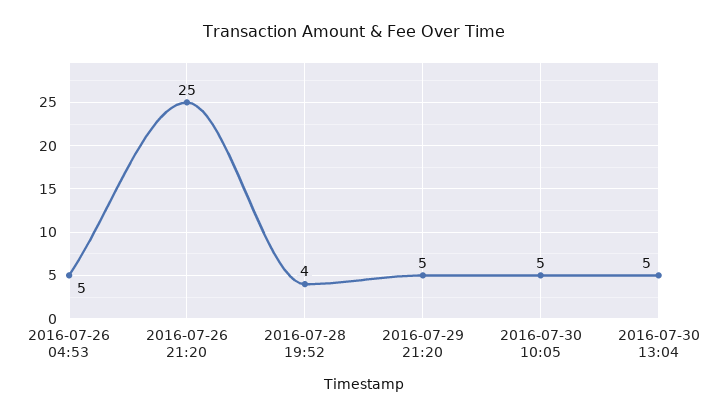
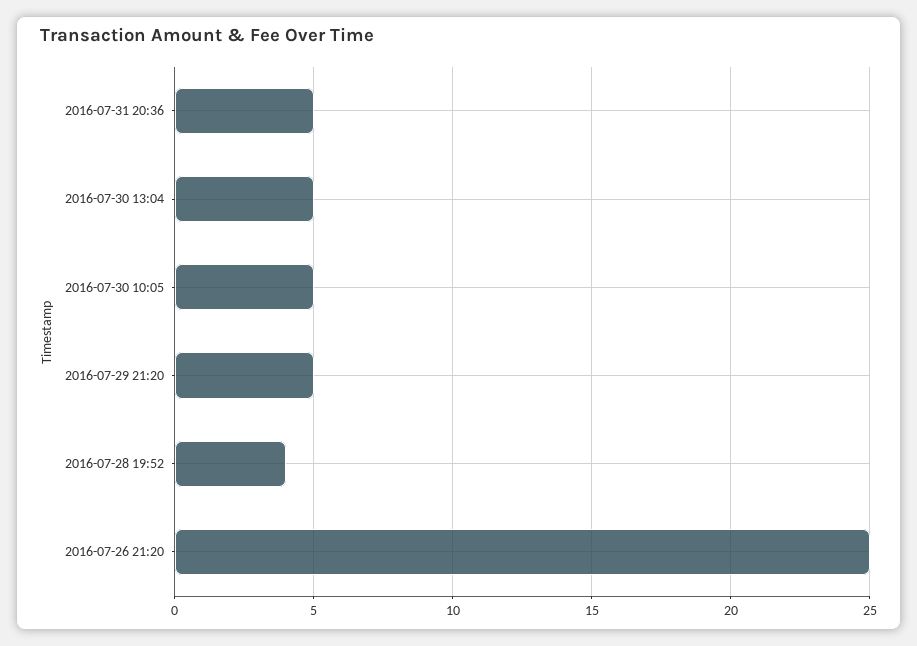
2016-07-26 04:53: 5 -> none
2016-07-31 20:36: none -> 5

